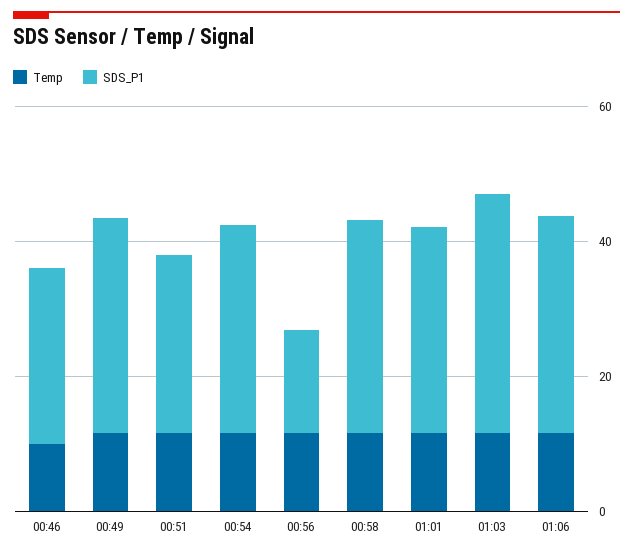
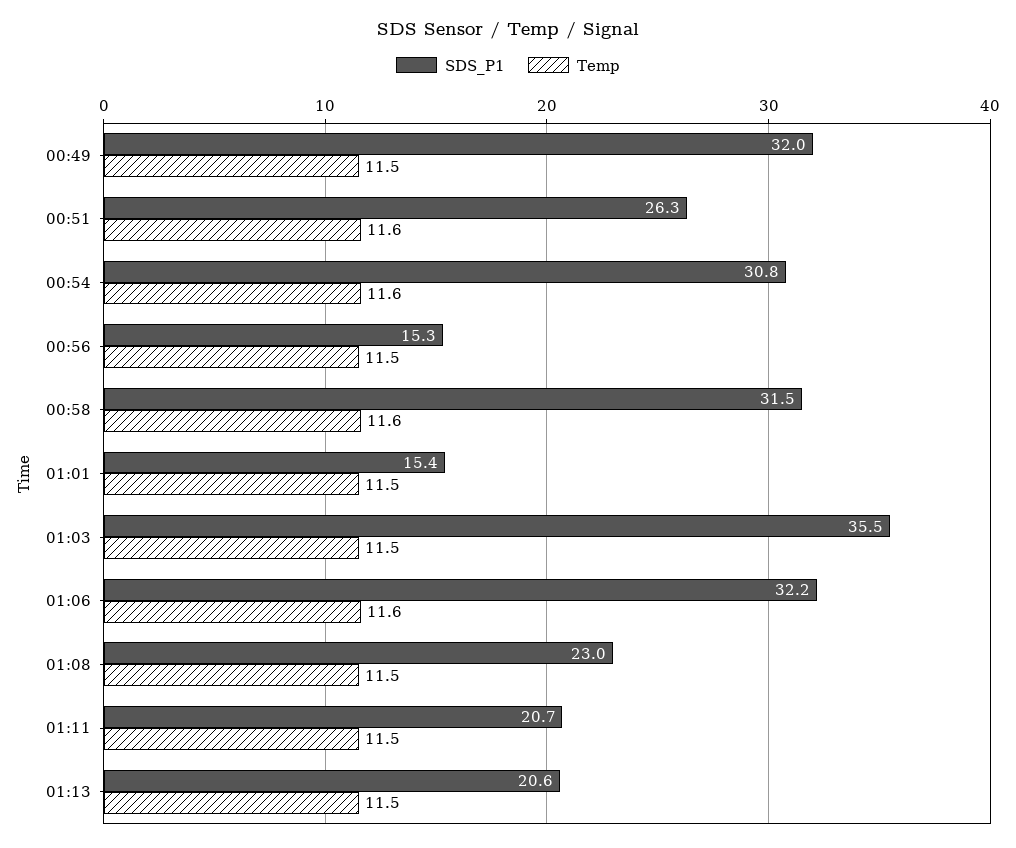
Temp, 00:46: 10 -> none
SDS_P1, 00:46: 25 -> none
SDS_P1, 01:01: 30 -> 15.4
SDS_P1, 01:08: none -> 23
Temp, 01:08: none -> 11.5
SDS_P1, 01:11: none -> 20.7
Temp, 01:11: none -> 11.5
SDS_P1, 01:13: none -> 20.6
Temp, 01:13: none -> 11.5

